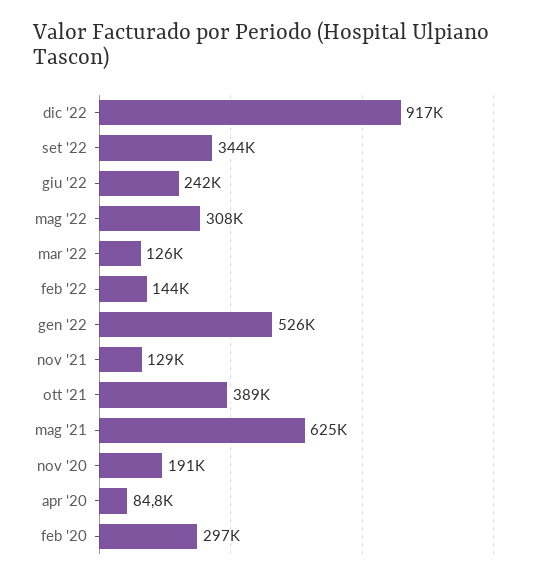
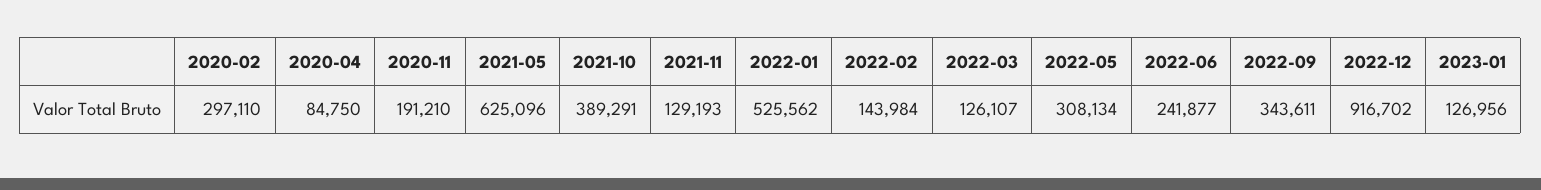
2023-01: none -> 126956

